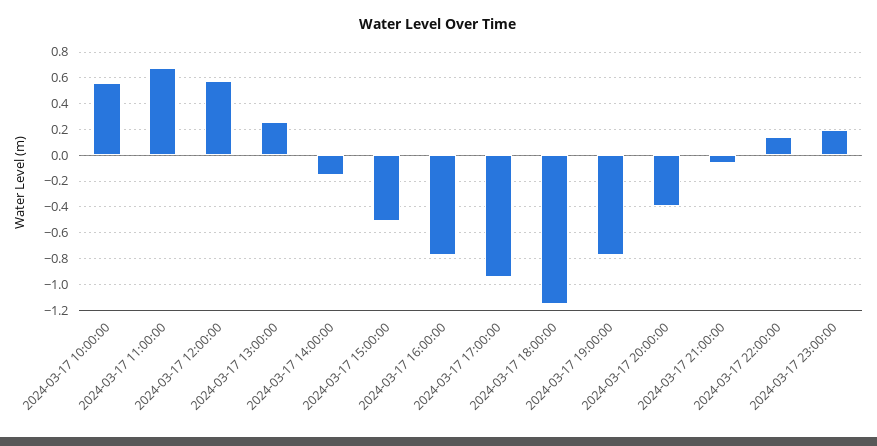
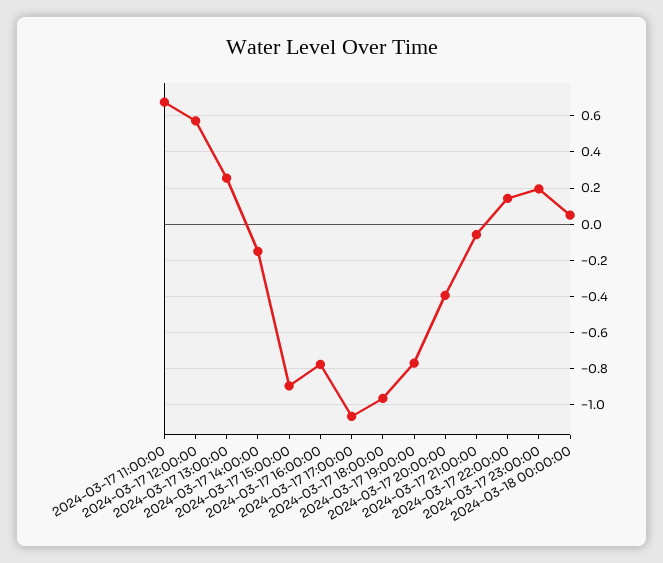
2024-03-17 10:00:00: 0.55 -> none
2024-03-17 15:00:00: -0.5 -> -0.9
2024-03-17 17:00:00: -0.95 -> -1.05
2024-03-17 18:00:00: -1.15 -> -0.95
2024-03-18 00:00:00: none -> 0.05

